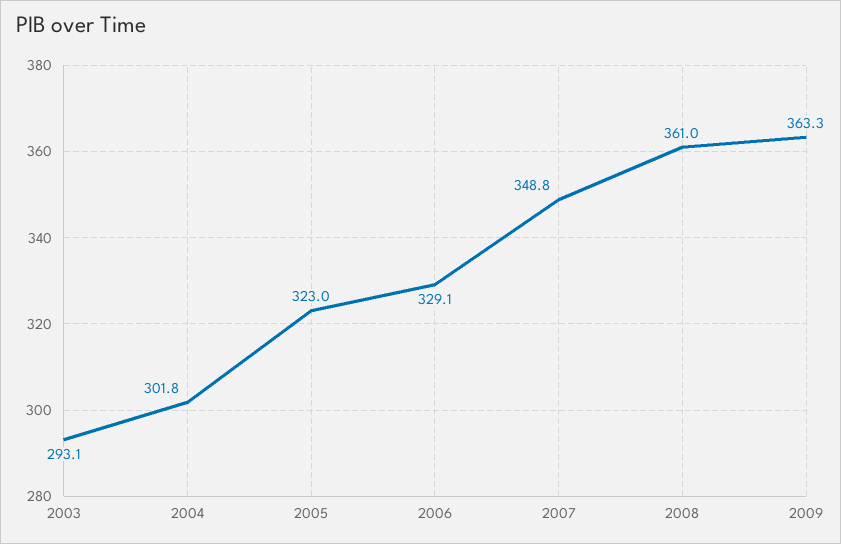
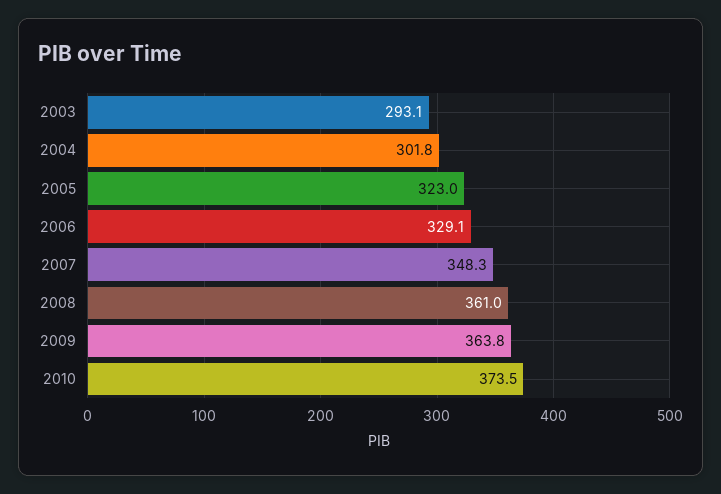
2007: 348.8 -> 348.3
2009: 363.3 -> 363.8
2010: none -> 373.5

